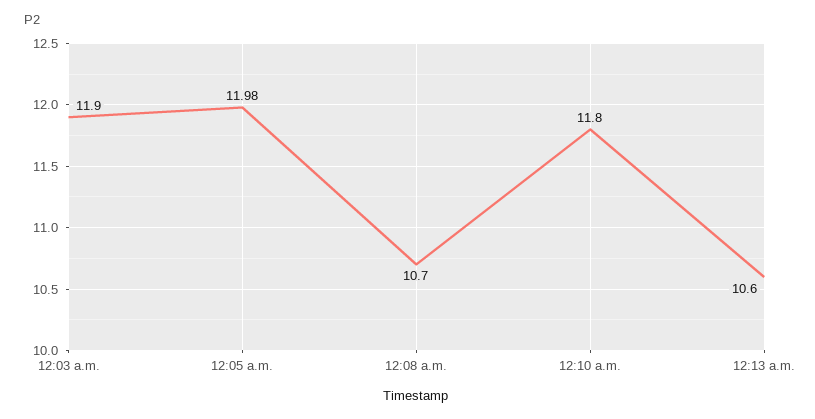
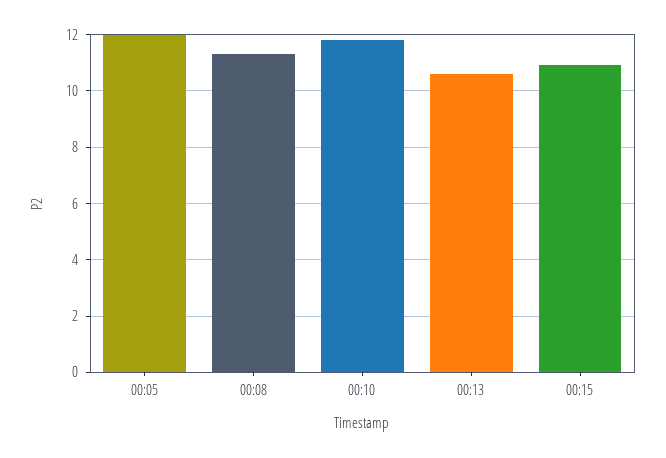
12:03 a.m.: 11.9 -> none
12:08 a.m.: 10.7 -> 11.25
00:15: none -> 11

